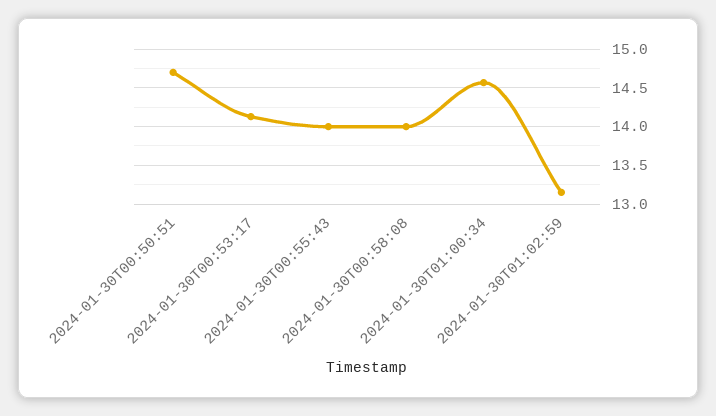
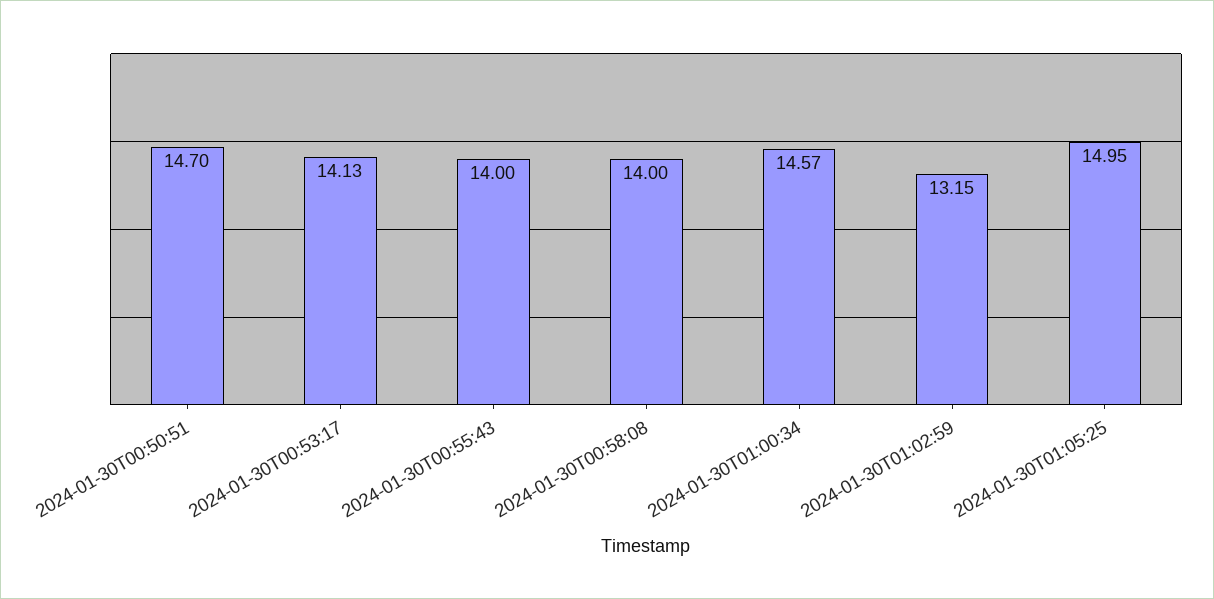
2024-01-30T01:05:25: none -> 14.95

